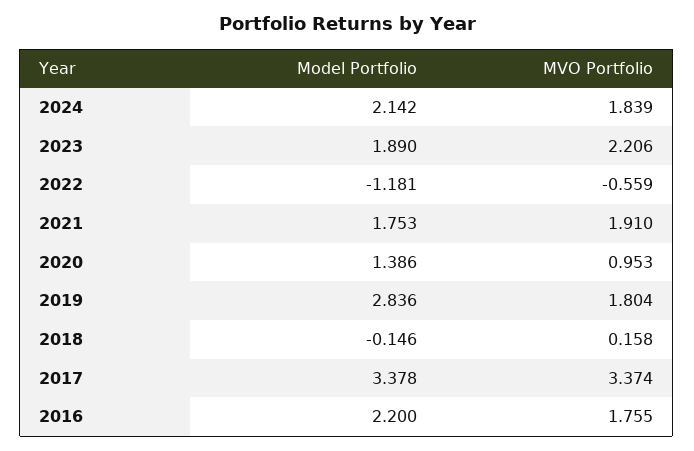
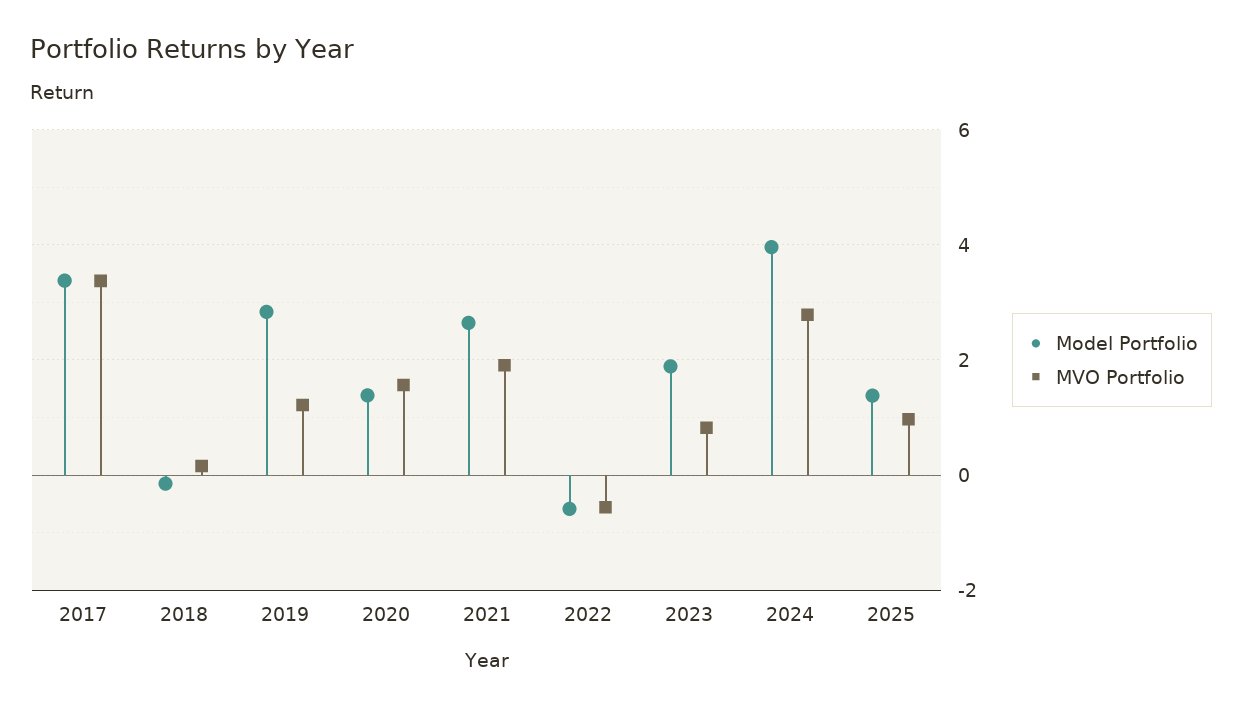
Model Portfolio, 2024: 2.142 -> 4
MVO Portfolio, 2024: 1.839 -> 2.8
MVO Portfolio, 2023: 2.206 -> 0.8
Model Portfolio, 2022: -1.181 -> -0.6
Model Portfolio, 2021: 1.753 -> 2.6
MVO Portfolio, 2020: 0.953 -> 1.6
MVO Portfolio, 2019: 1.804 -> 1.2
Model Portfolio, 2016: 2.2 -> none
MVO Portfolio, 2016: 1.755 -> none
Model Portfolio, 2025: none -> 1.4
MVO Portfolio, 2025: none -> 1

